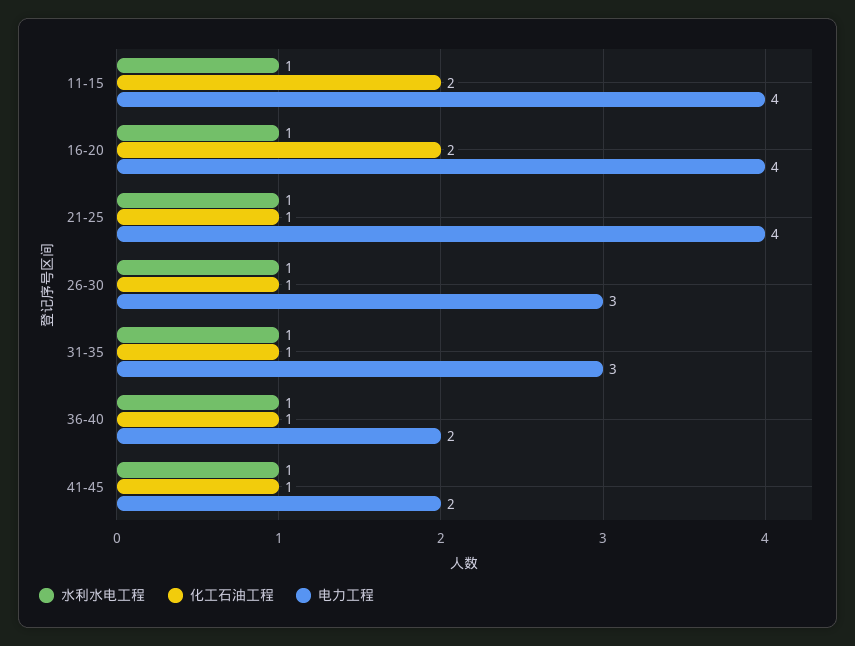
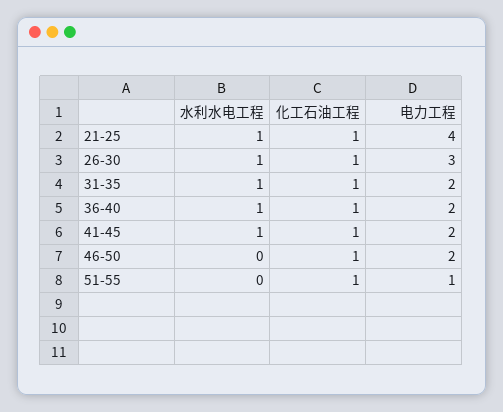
水利水电工程, 11-15: 1 -> none
化工石油工程, 11-15: 2 -> none
电力工程, 11-15: 4 -> none
水利水电工程, 16-20: 1 -> none
化工石油工程, 16-20: 2 -> none
电力工程, 16-20: 4 -> none
电力工程, 31-35: 3 -> 2
水利水电工程, 46-50: none -> 0
化工石油工程, 46-50: none -> 1
电力工程, 46-50: none -> 2
水利水电工程, 51-55: none -> 0
化工石油工程, 51-55: none -> 1
电力工程, 51-55: none -> 1

